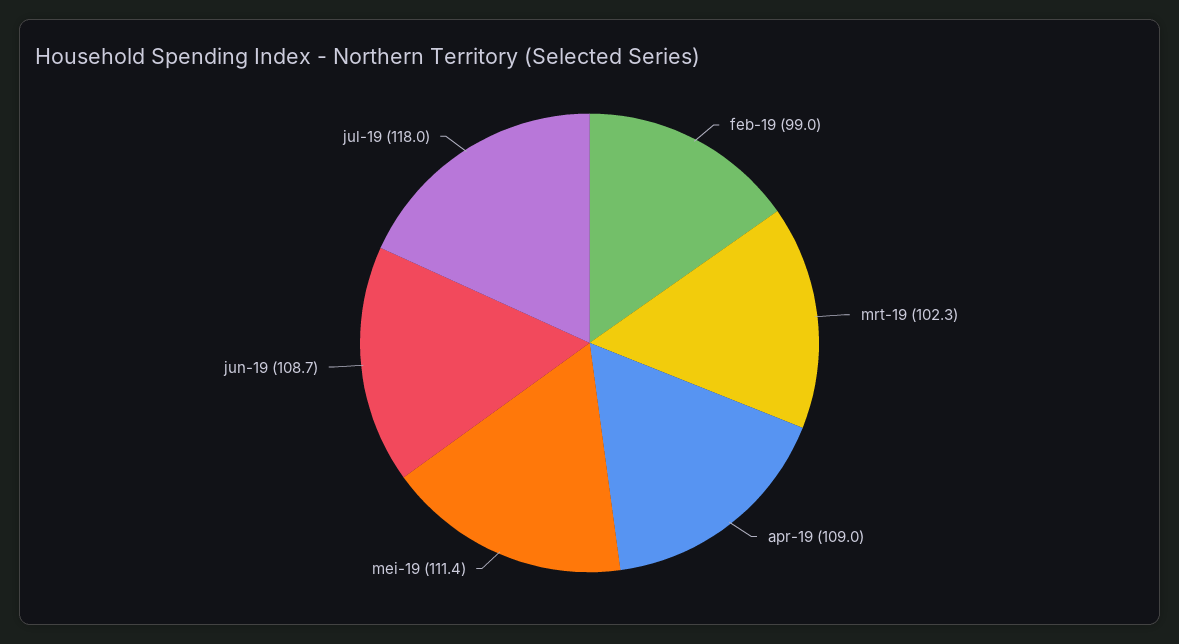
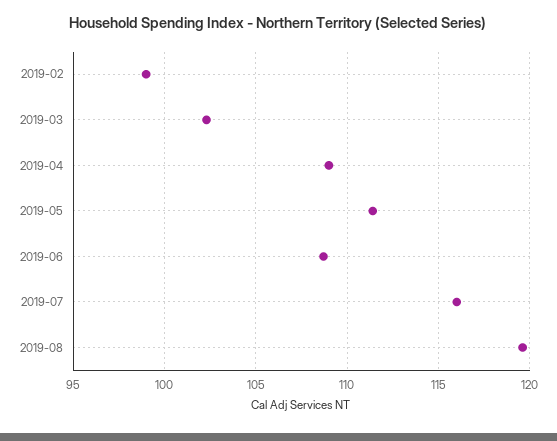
jul-19: 118 -> 116
2019-08: none -> 119.5

